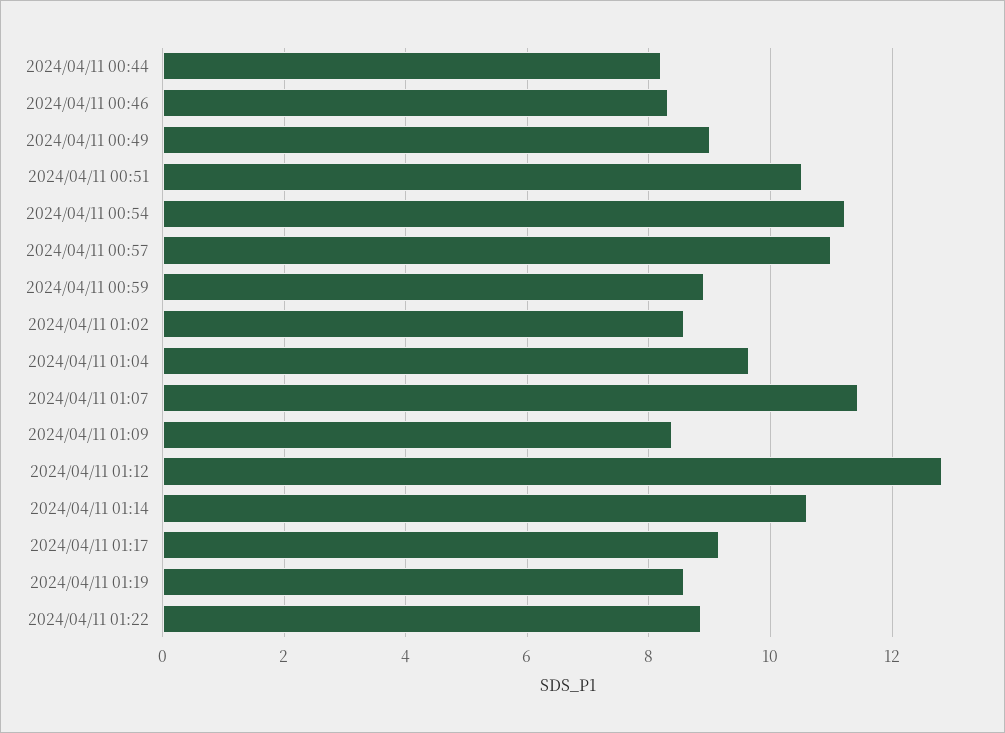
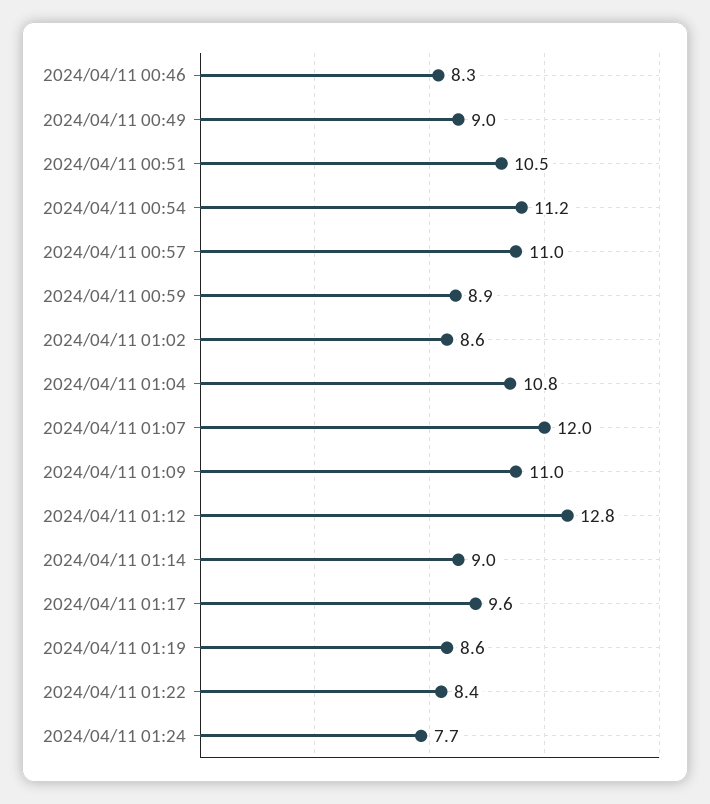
2024/04/11 00:44: 8.2 -> none
2024/04/11 01:04: 9.6 -> 10.8
2024/04/11 01:07: 11.4 -> 12
2024/04/11 01:09: 8.4 -> 11
2024/04/11 01:14: 10.6 -> 9
2024/04/11 01:17: 9.2 -> 9.6
2024/04/11 01:22: 8.8 -> 8.4
2024/04/11 01:24: none -> 7.7

